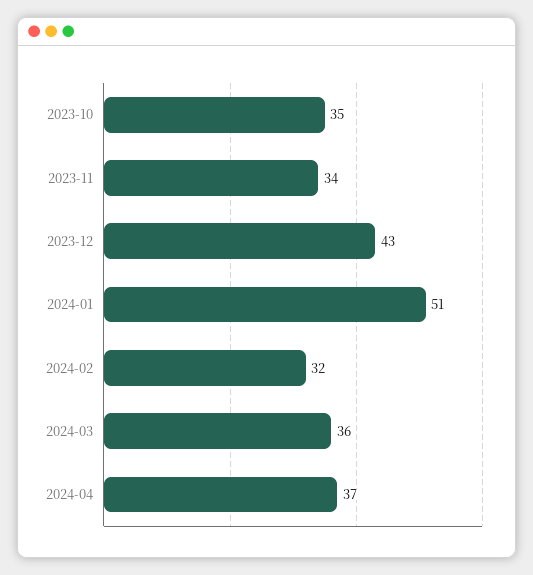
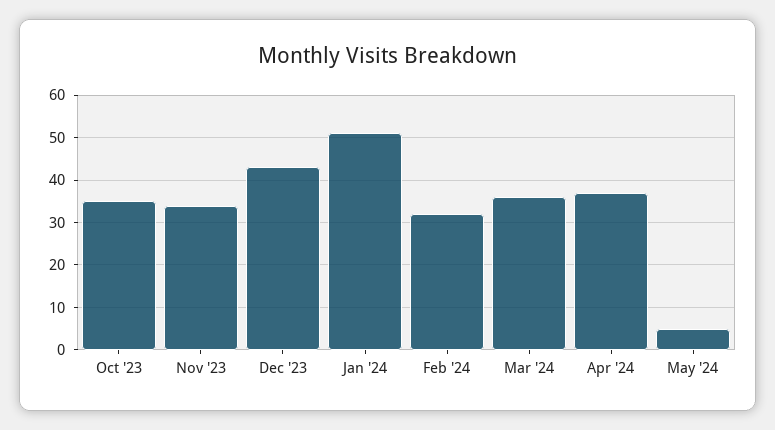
May '24: none -> 5

